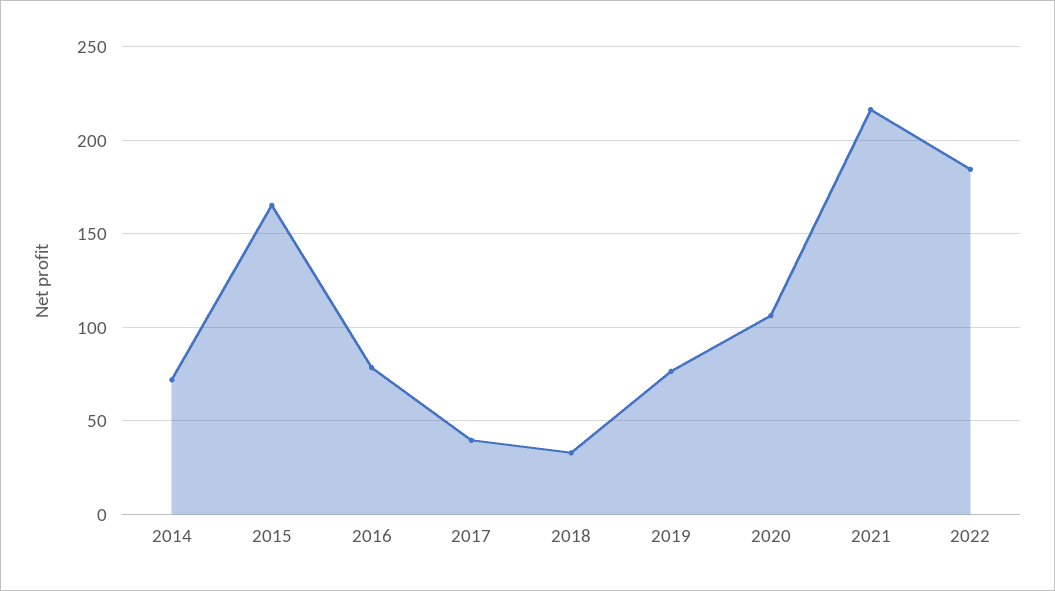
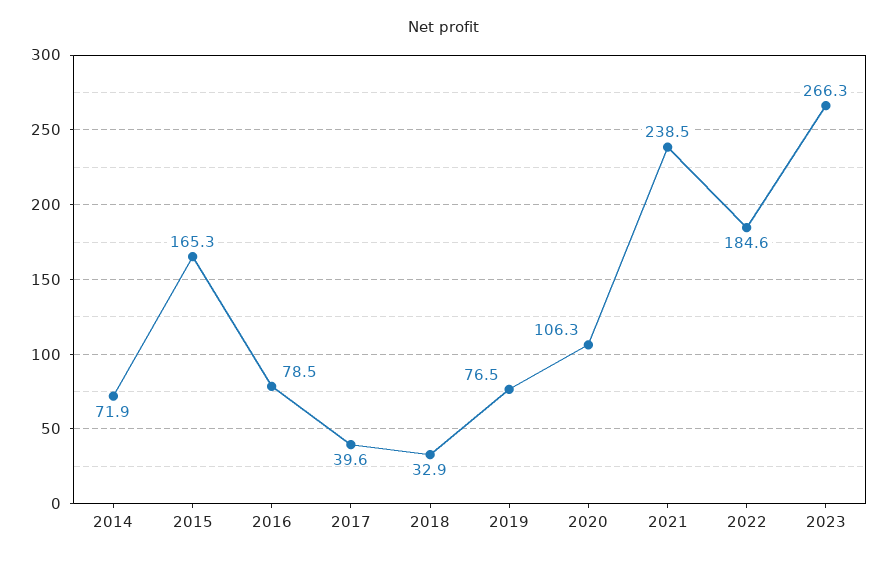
2021: 215 -> 238.5
2023: none -> 266.3

